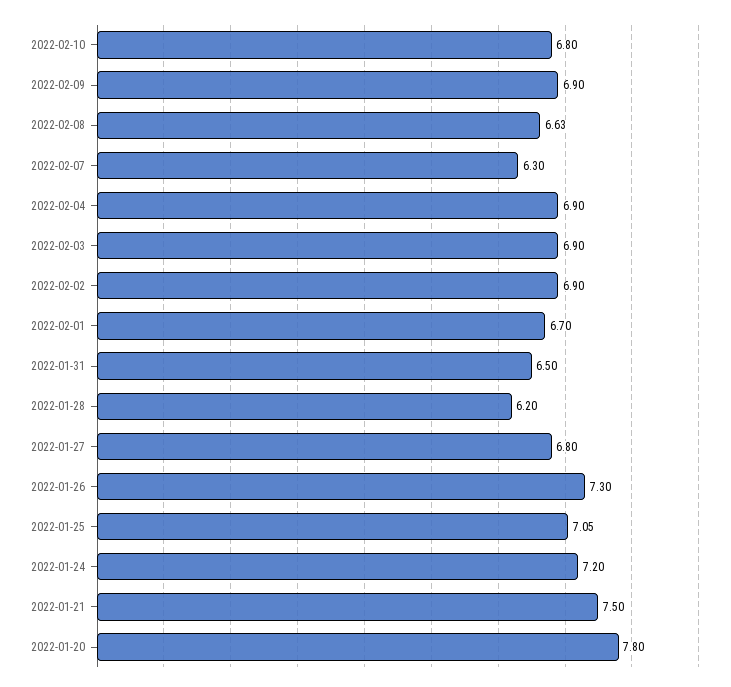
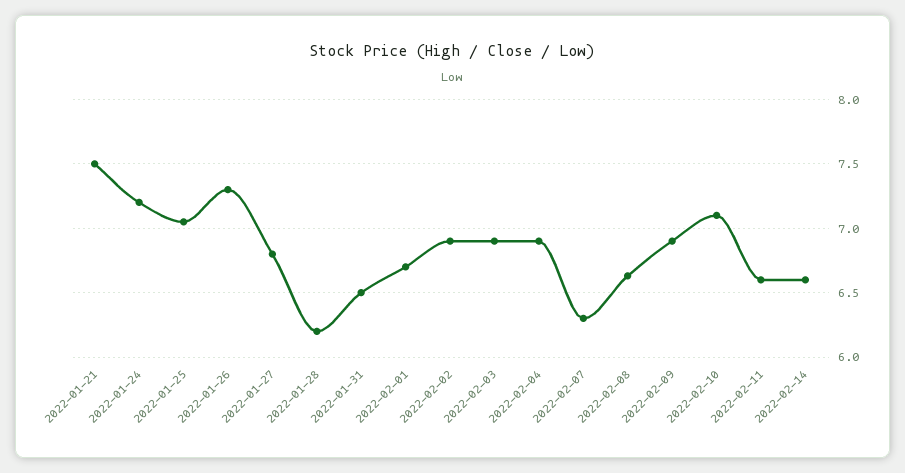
2022-02-10: 6.8 -> 7.1
2022-01-20: 7.8 -> none
2022-02-11: none -> 6.6
2022-02-14: none -> 6.6

